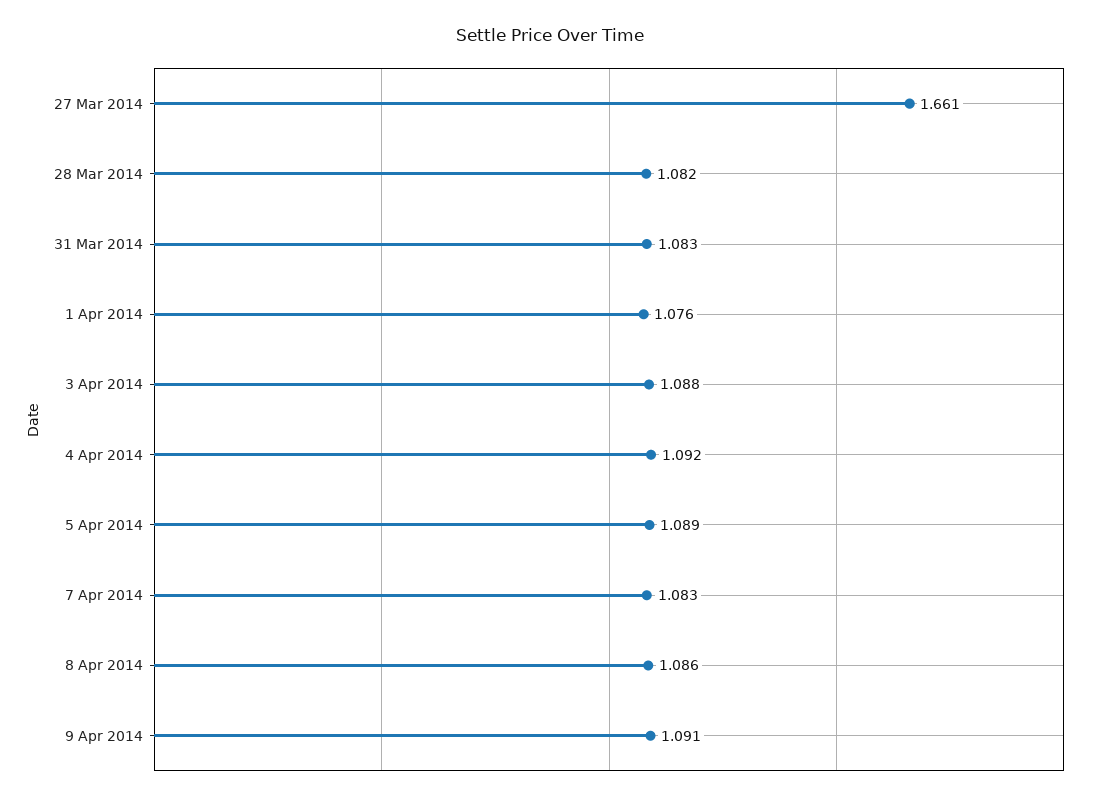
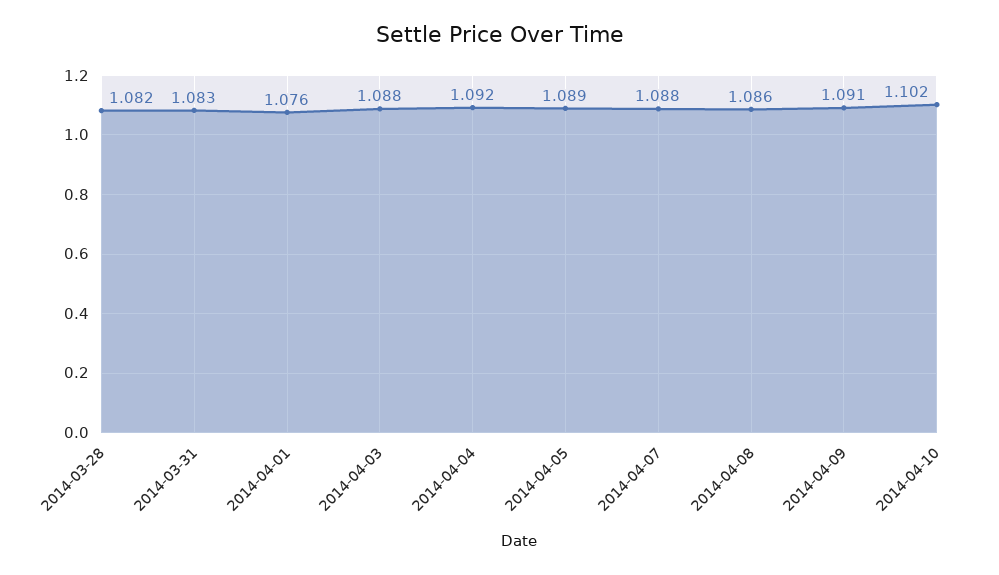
27 Mar 2014: 1.661 -> none
7 Apr 2014: 1.083 -> 1.088
2014-04-10: none -> 1.102

